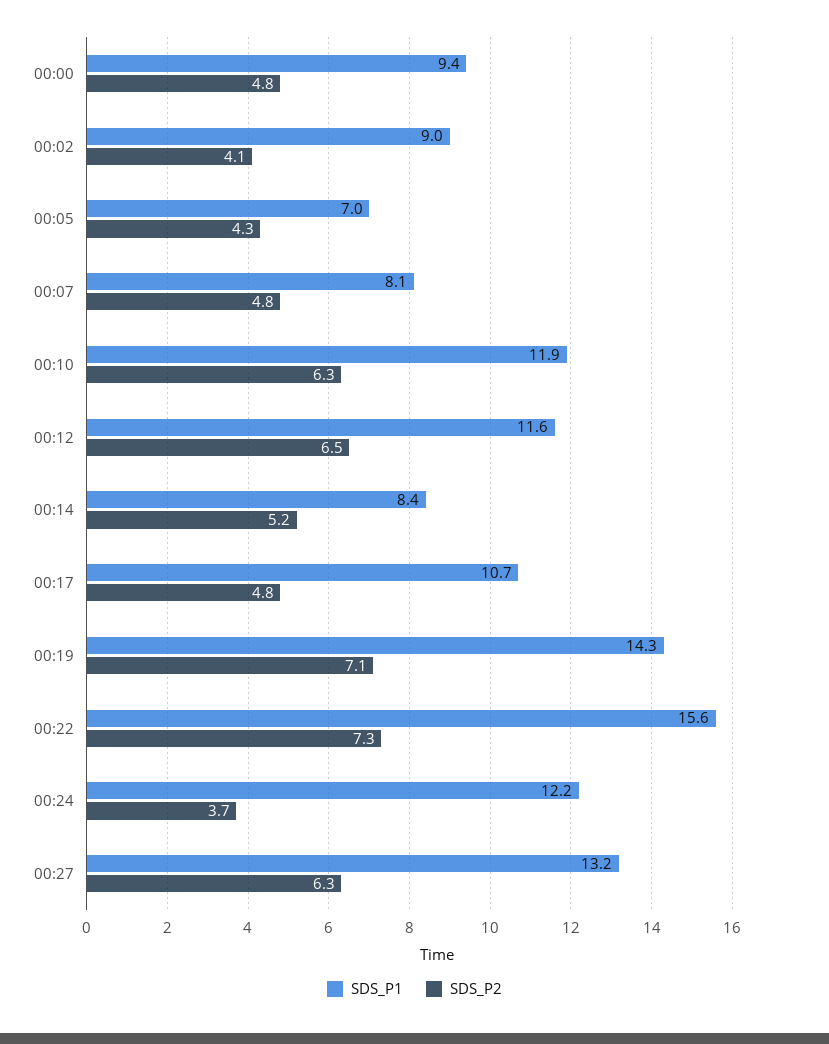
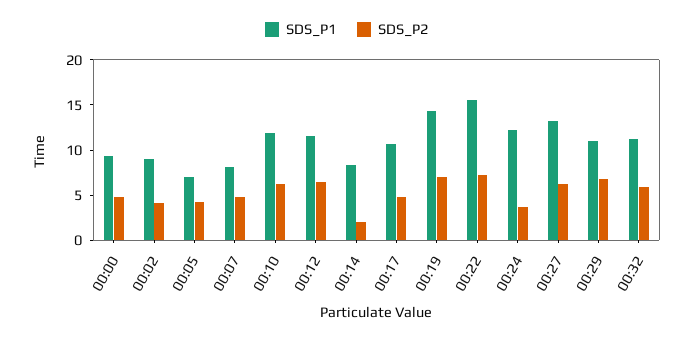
SDS_P2, 00:14: 5.2 -> 2
SDS_P1, 00:29: none -> 11
SDS_P2, 00:29: none -> 7
SDS_P1, 00:32: none -> 11
SDS_P2, 00:32: none -> 6

